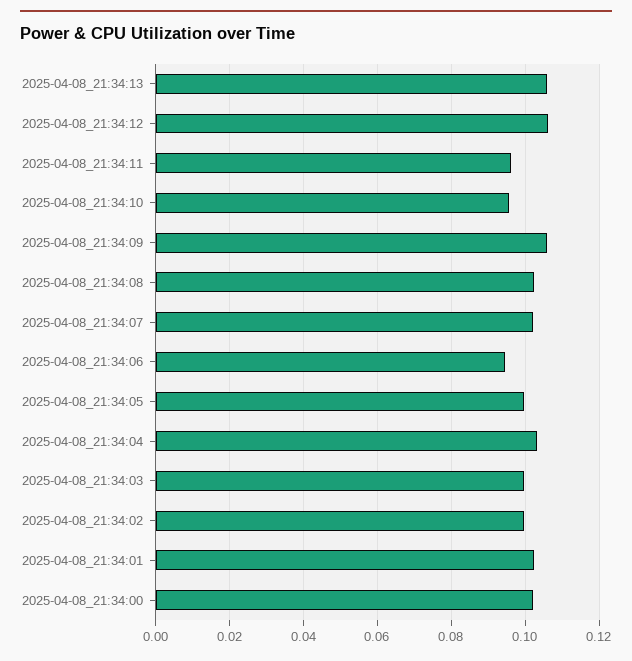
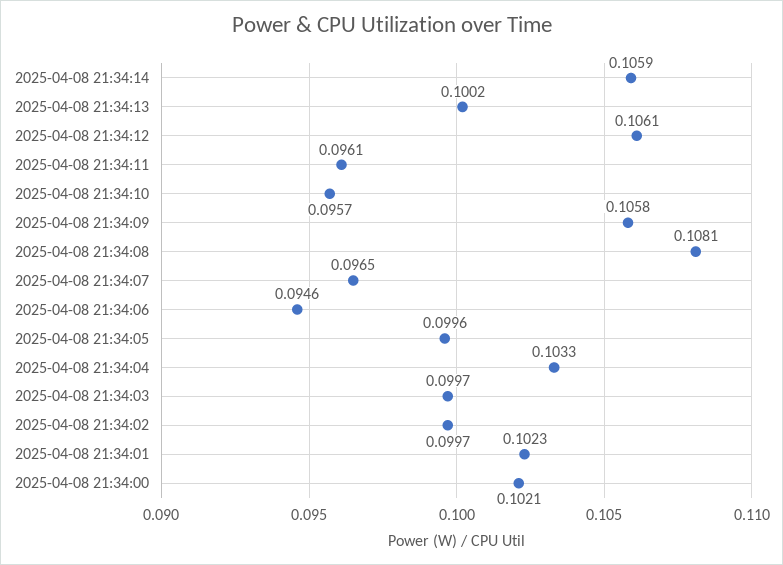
2025-04-08_21:34:13: 0.106 -> 0.1002
2025-04-08_21:34:08: 0.102 -> 0.1081
2025-04-08_21:34:07: 0.102 -> 0.0965
2025-04-08 21:34:14: none -> 0.1059

